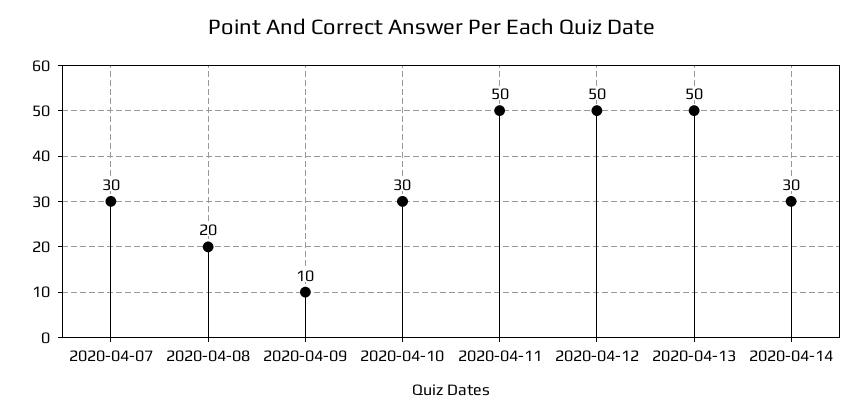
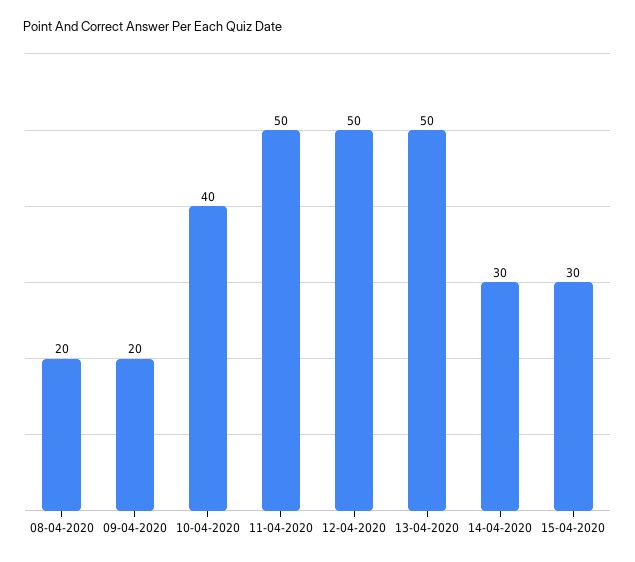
2020-04-07: 30 -> none
2020-04-09: 10 -> 20
2020-04-10: 30 -> 40
15-04-2020: none -> 30

